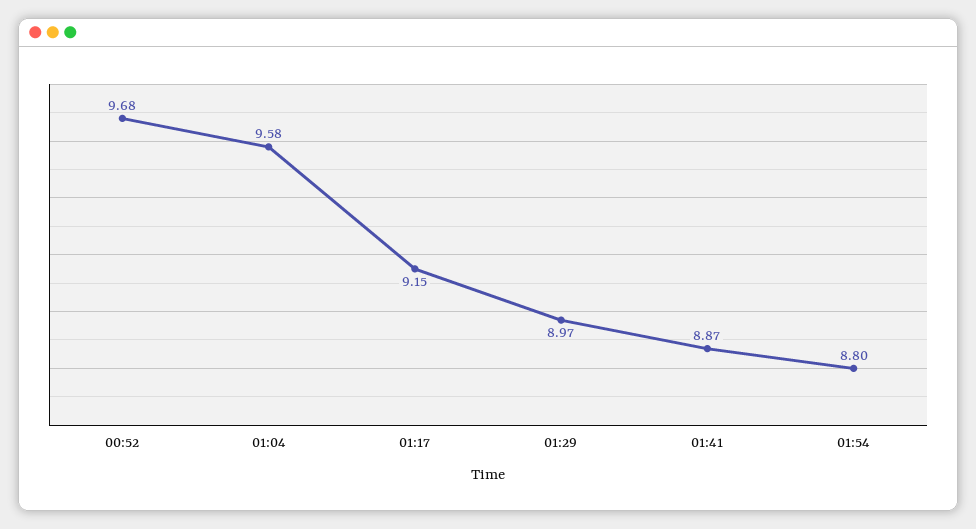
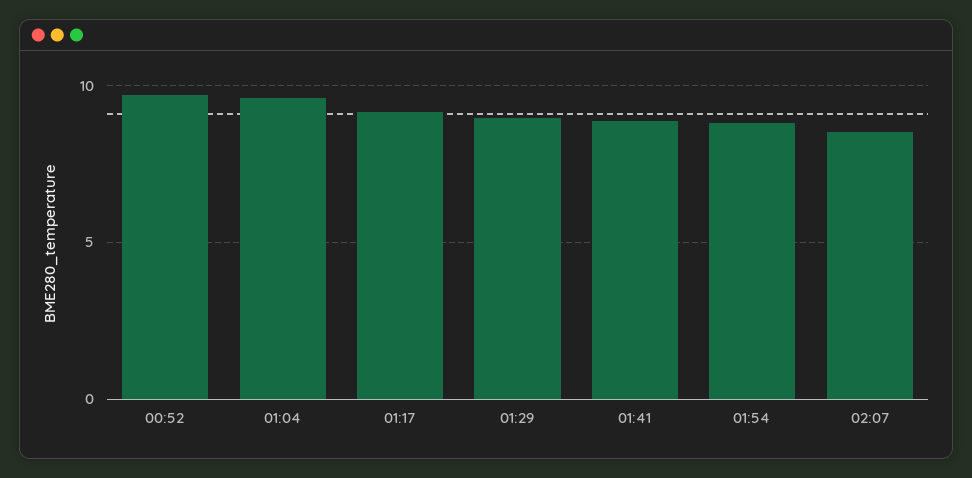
02:07: none -> 8.5

